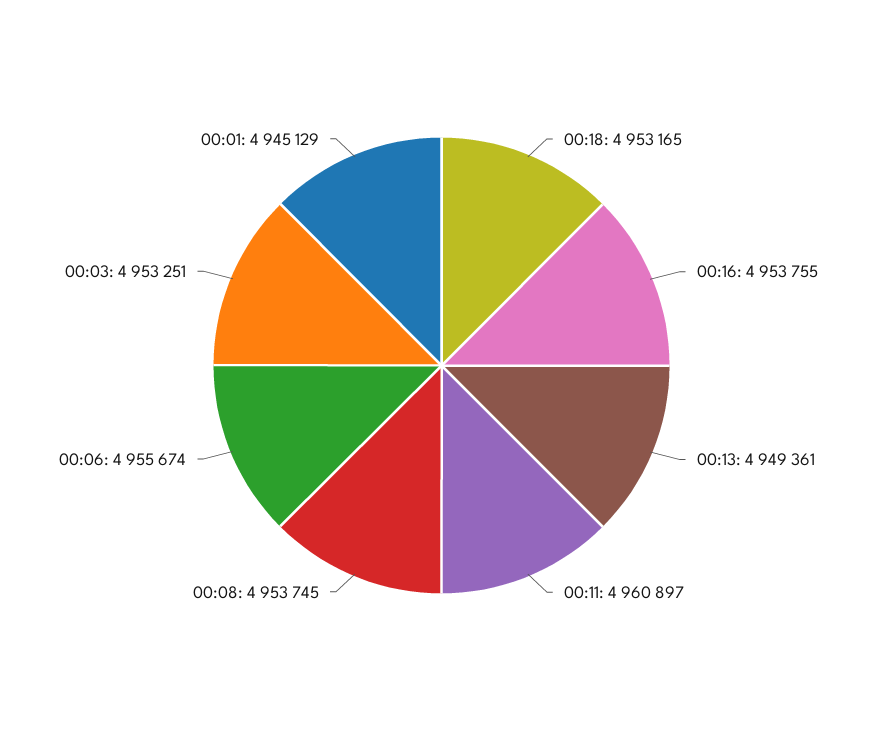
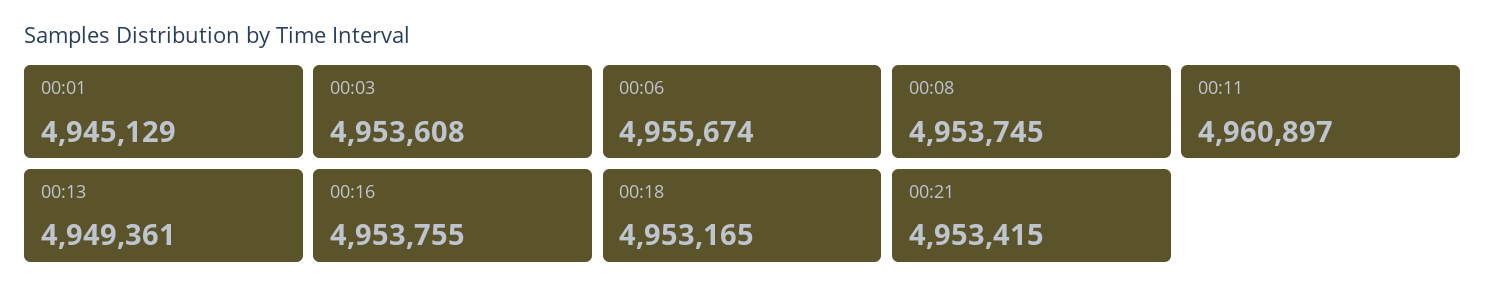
00:03: 4953251 -> 4953608
00:21: none -> 4953415

